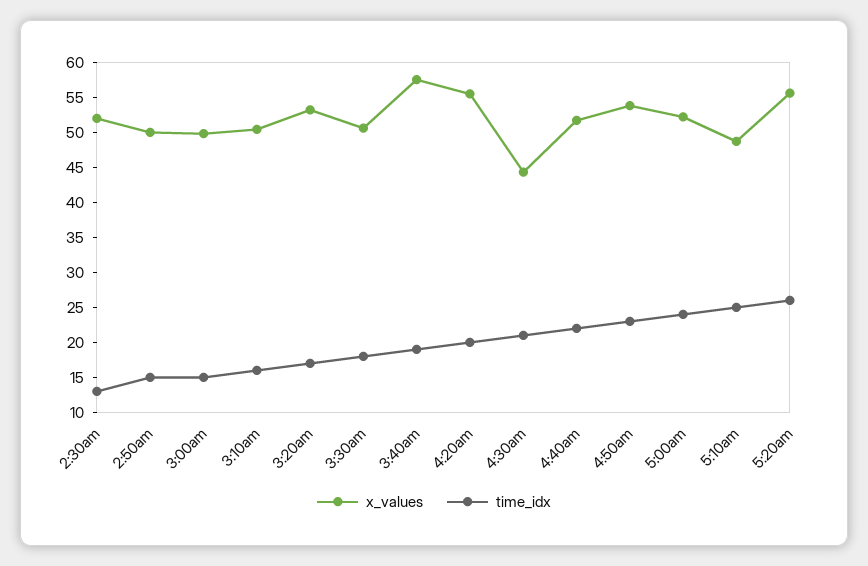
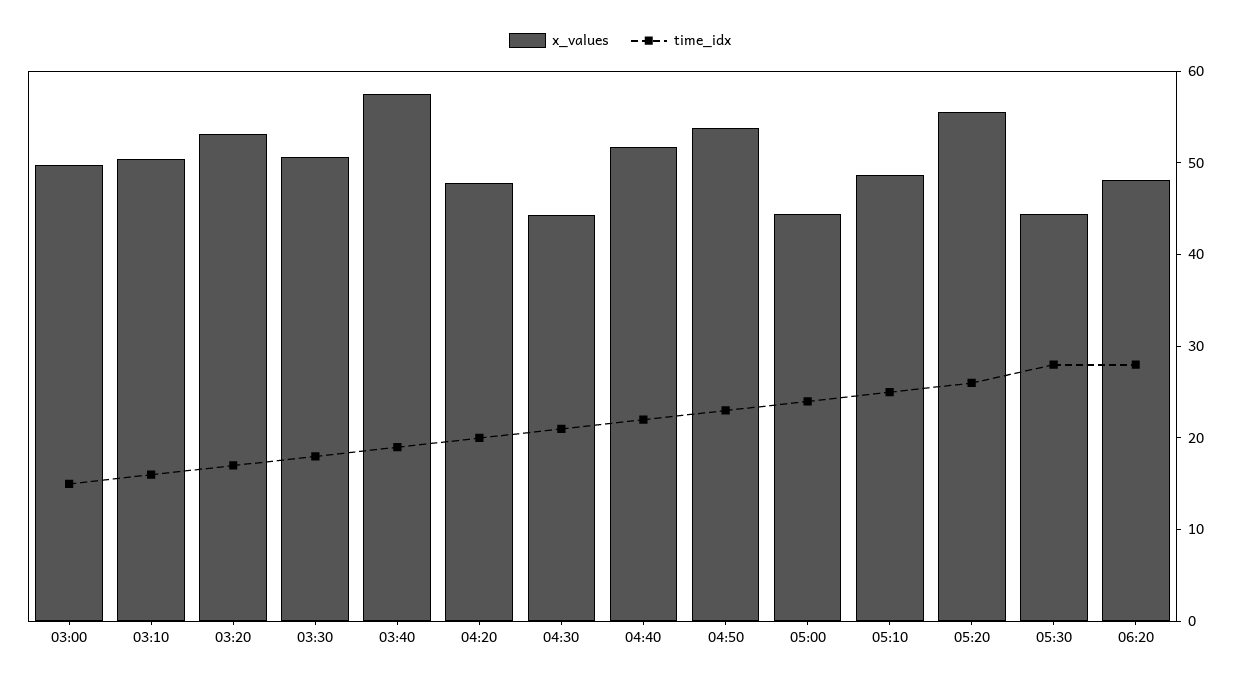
x_values, 2:30am: 52.5 -> none
time_idx, 2:30am: 12.5 -> none
x_values, 2:50am: 50 -> none
time_idx, 2:50am: 15 -> none
x_values, 4:20am: 55 -> 48
x_values, 5:00am: 52.5 -> 44
x_values, 05:30: none -> 44
time_idx, 05:30: none -> 28
x_values, 06:20: none -> 48
time_idx, 06:20: none -> 28

